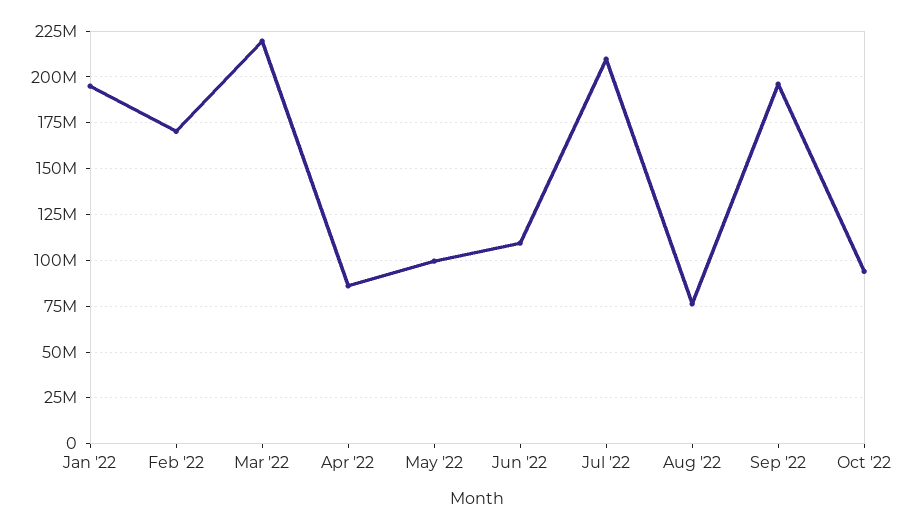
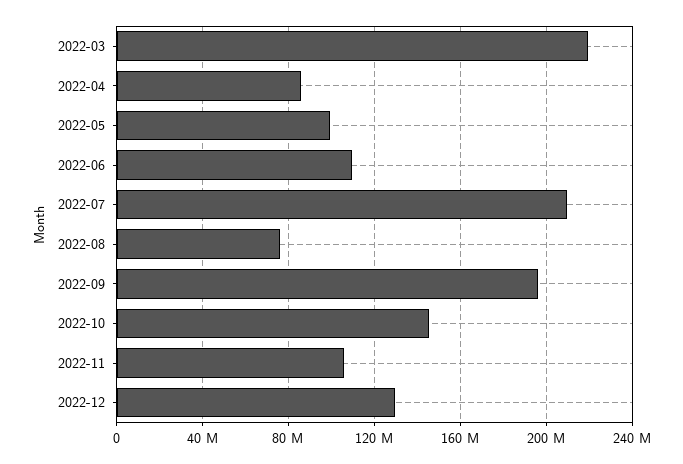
Jan '22: 195000000 -> none
Feb '22: 170000000 -> none
Oct '22: 95000000 -> 145000000
2022-11: none -> 105000000
2022-12: none -> 130000000

